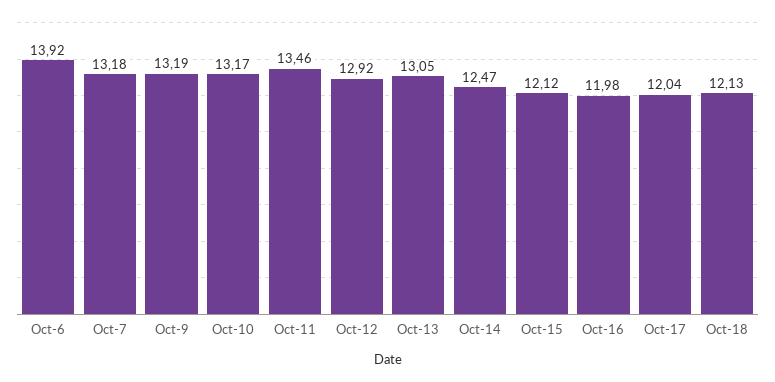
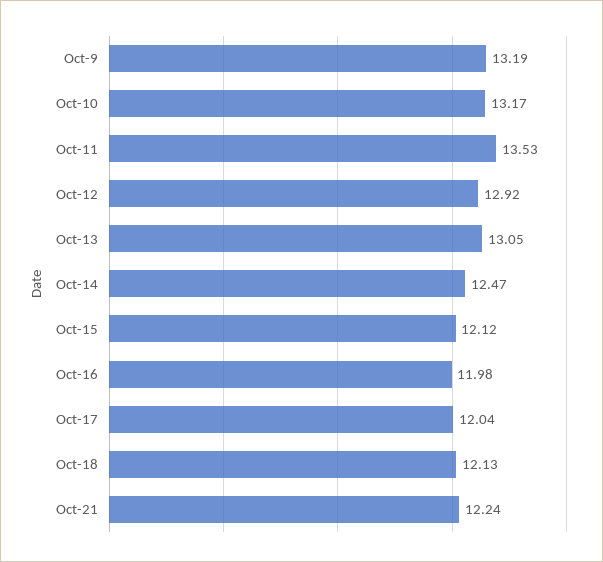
Oct-6: 13.92 -> none
Oct-7: 13.18 -> none
Oct-11: 13.46 -> 13.53
Oct-21: none -> 12.24

